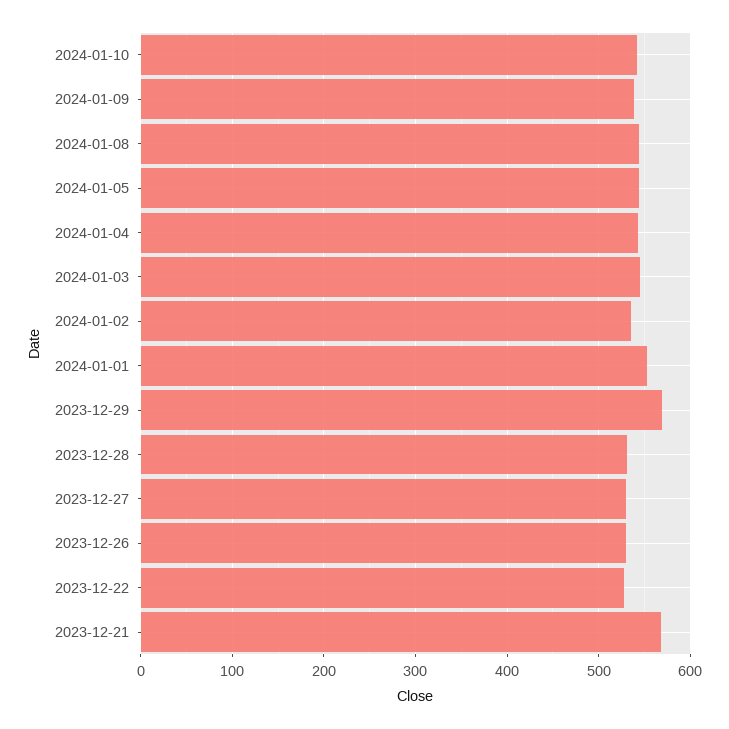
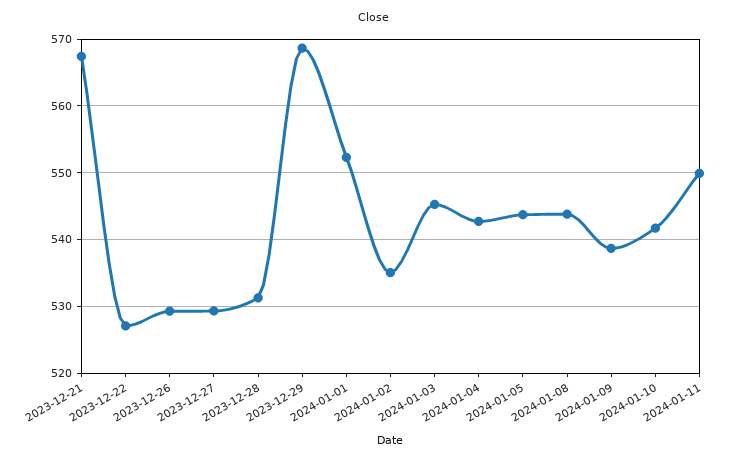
2024-01-11: none -> 550

